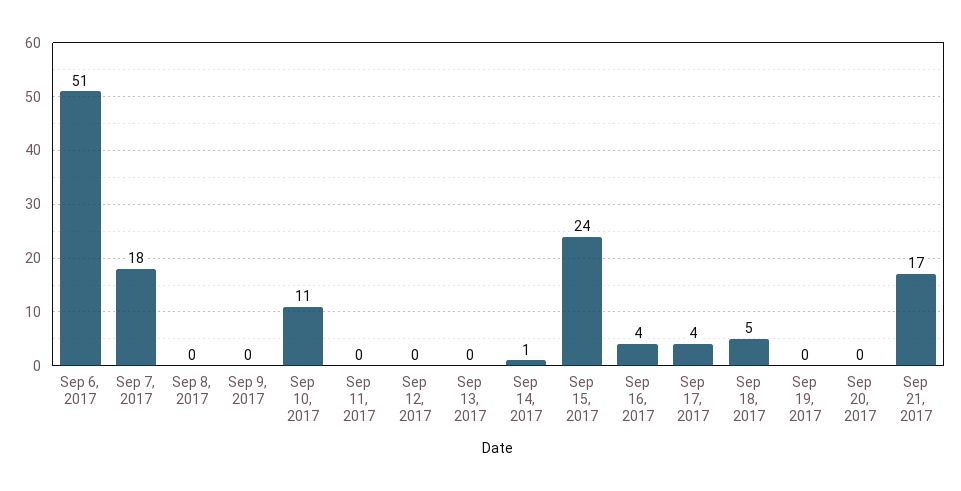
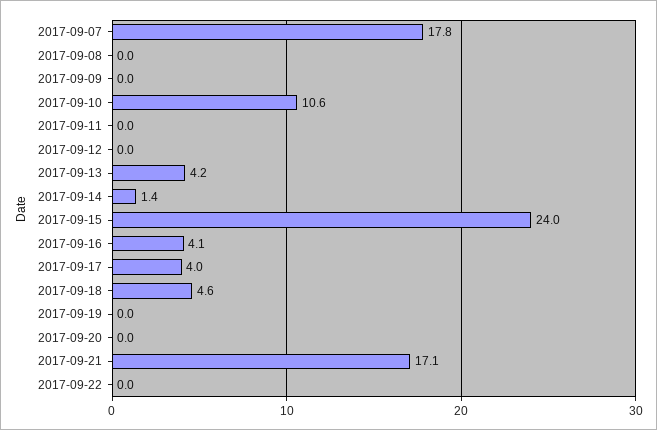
Sep 6, 2017: 51 -> none
Sep 13, 2017: 0 -> 4.2
2017-09-22: none -> 0

